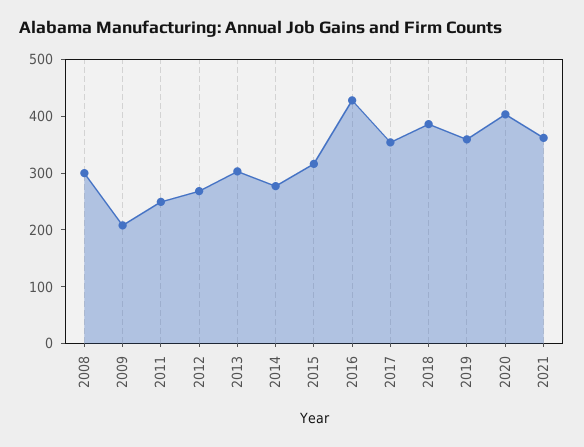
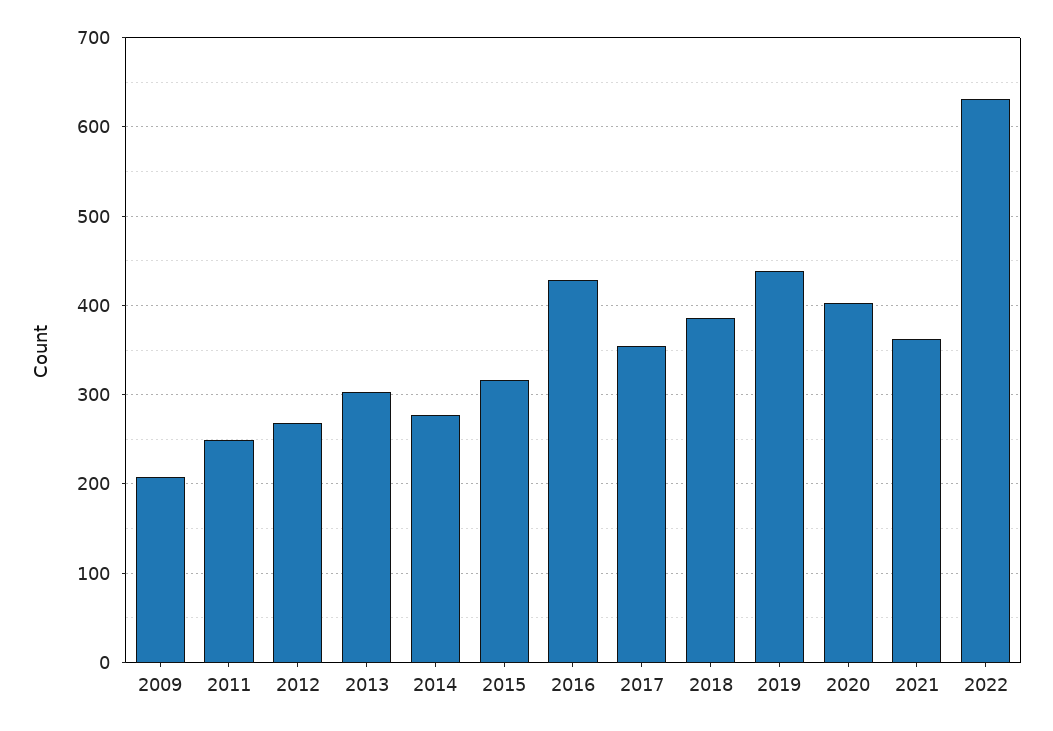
2008: 300 -> none
2019: 360 -> 440
2022: none -> 630

